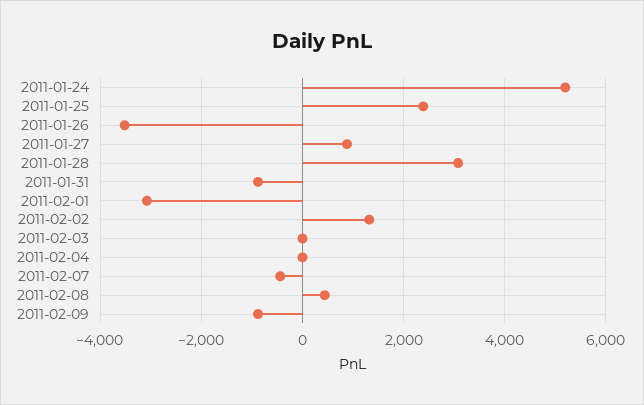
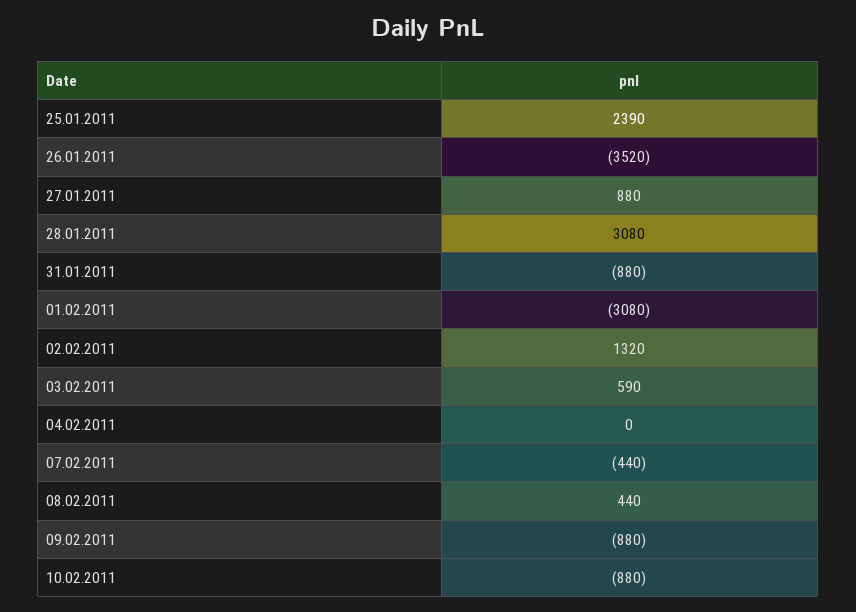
2011-01-24: 5200 -> none
2011-02-03: 0 -> 590
10.02.2011: none -> -880

